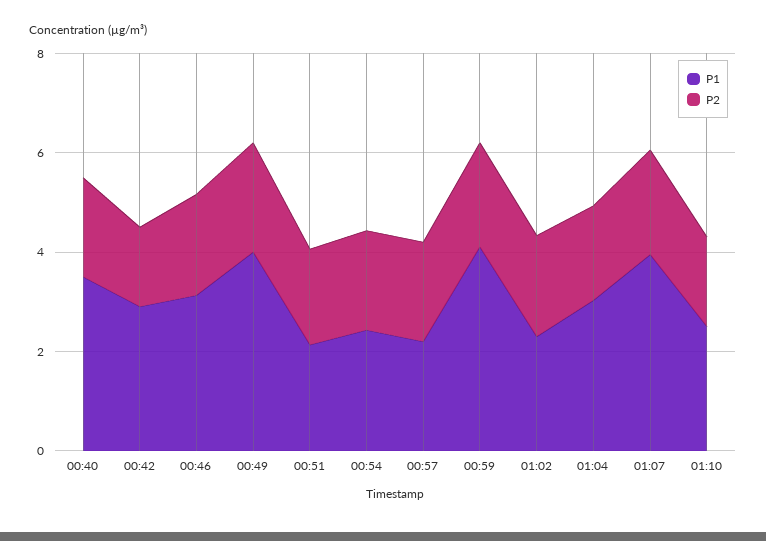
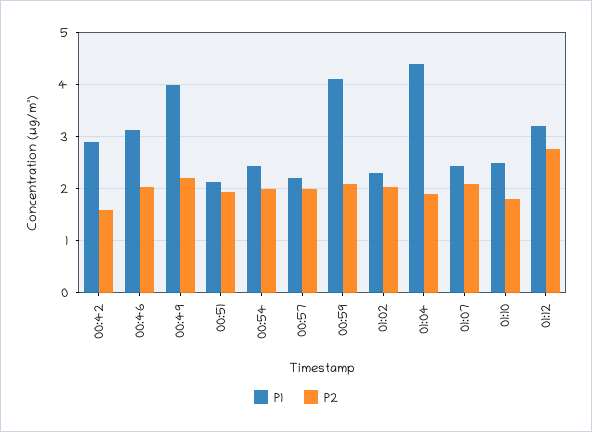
P1, 00:40: 3.5 -> none
P2, 00:40: 2 -> none
P1, 01:04: 3 -> 4.4
P1, 01:07: 4 -> 2.4
P1, 01:12: none -> 3.2
P2, 01:12: none -> 2.8

